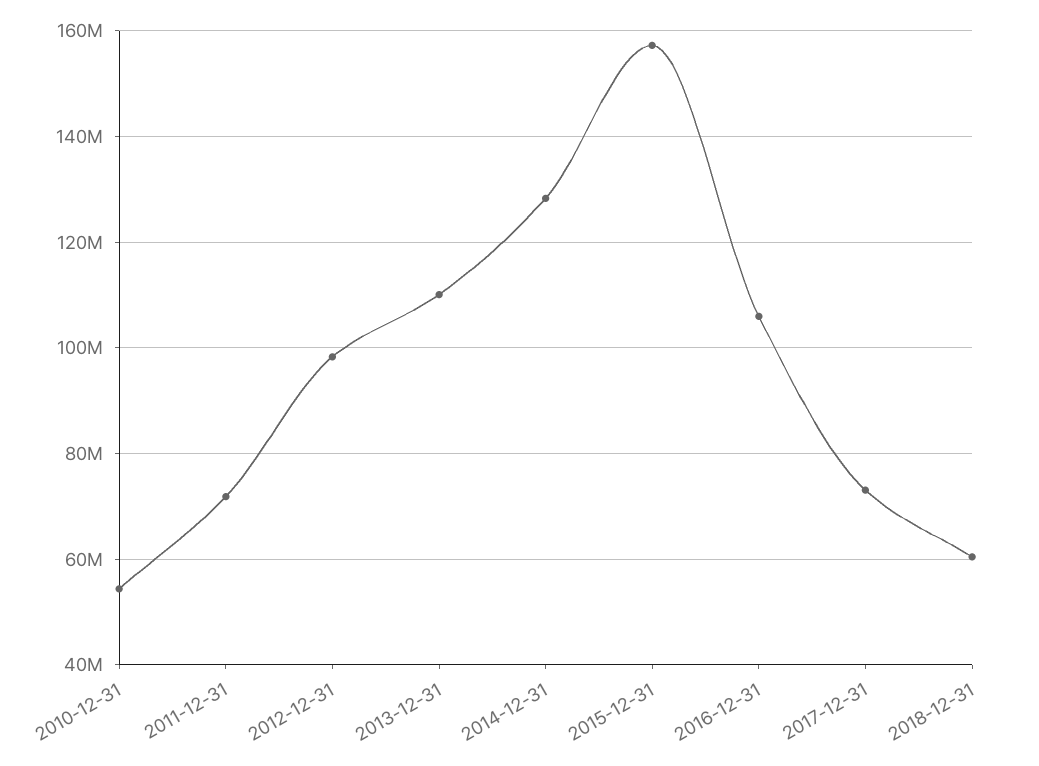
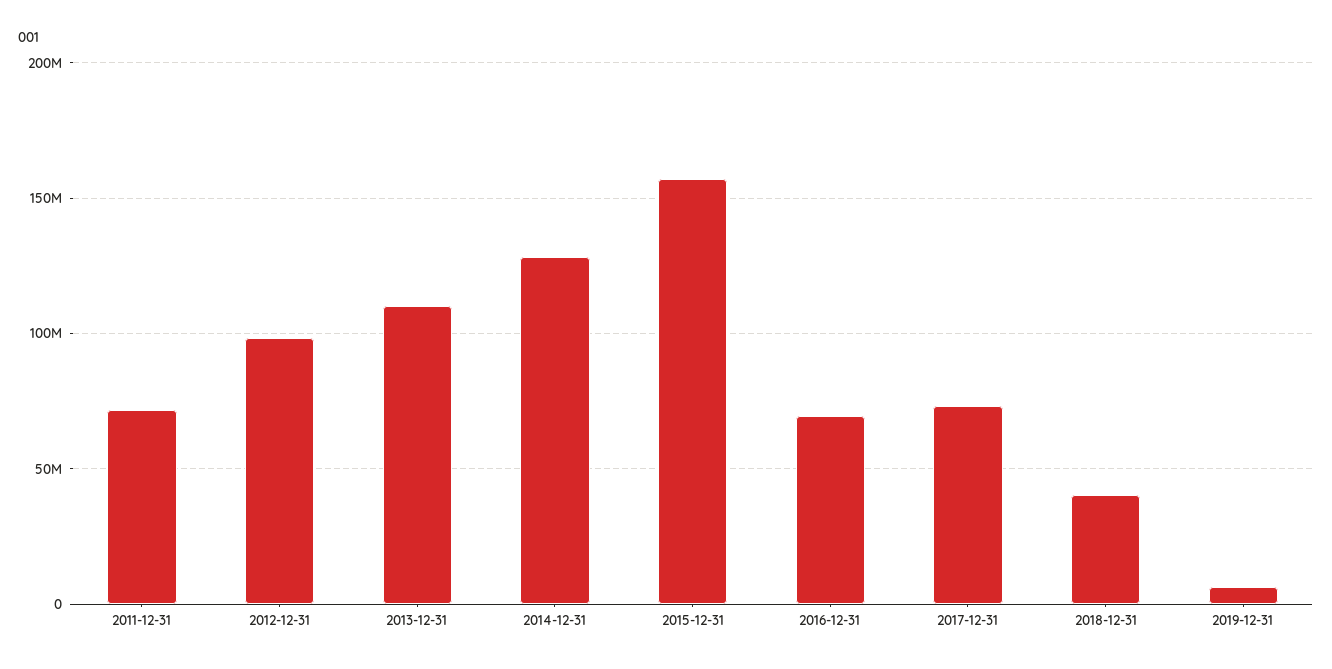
2010-12-31: 54000000 -> none
2016-12-31: 106000000 -> 70000000
2018-12-31: 60000000 -> 40000000
2019-12-31: none -> 5000000

